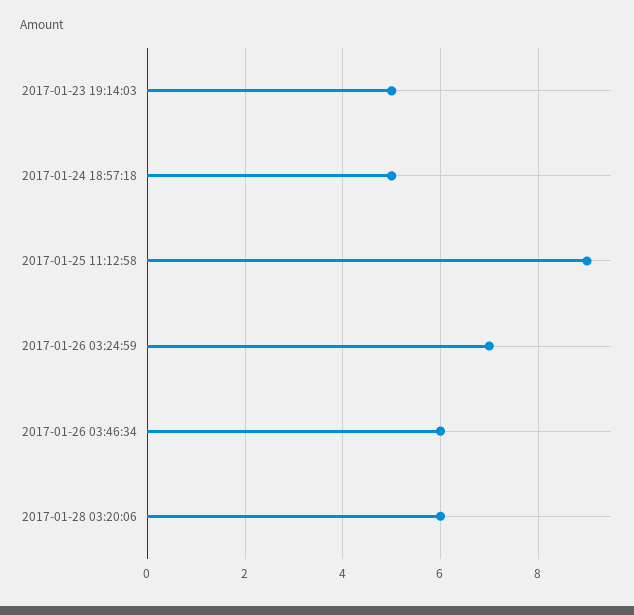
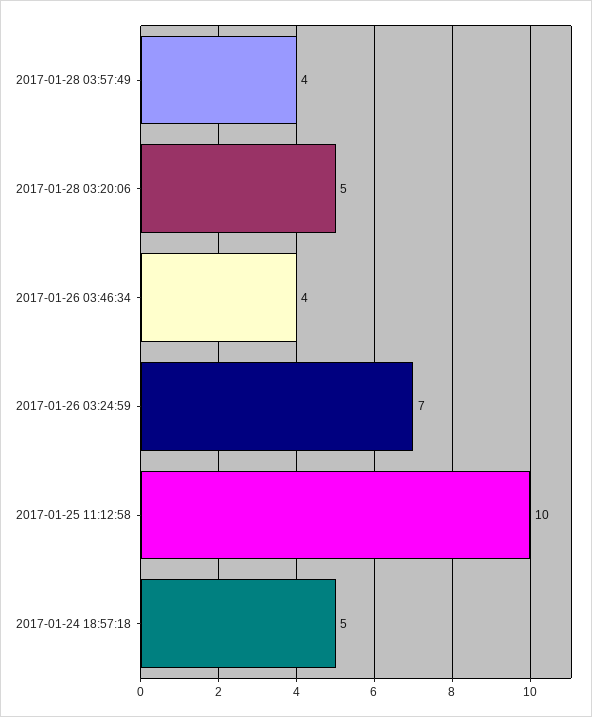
2017-01-23 19:14:03: 5 -> none
2017-01-25 11:12:58: 9 -> 10
2017-01-26 03:46:34: 6 -> 4
2017-01-28 03:20:06: 6 -> 5
2017-01-28 03:57:49: none -> 4

